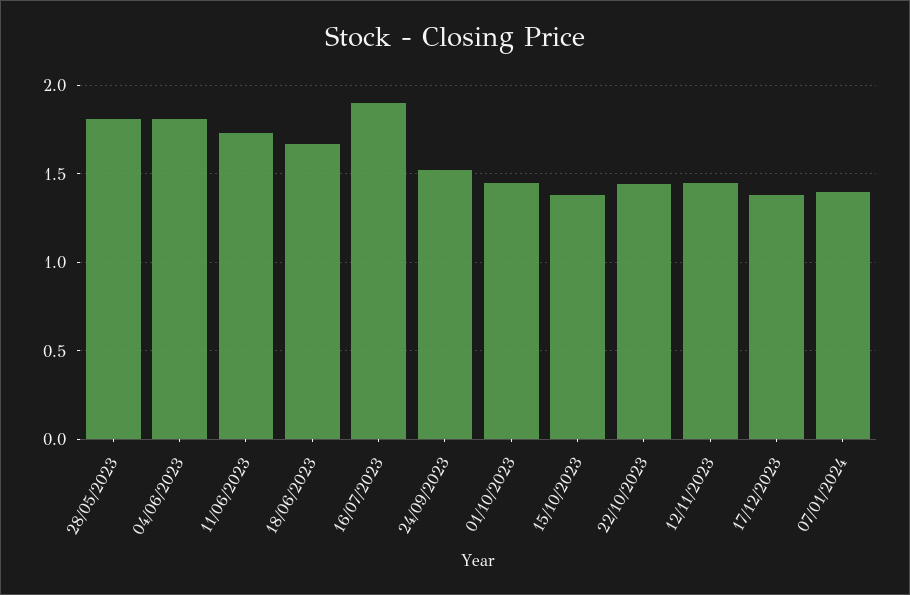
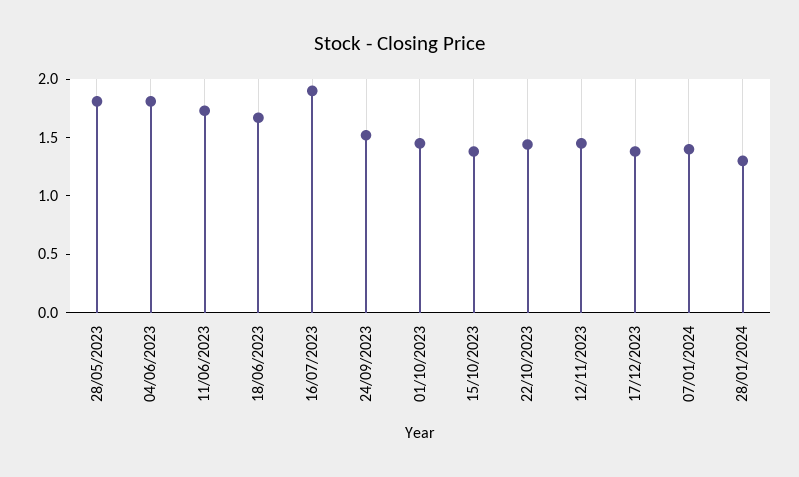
28/01/2024: none -> 1.3

